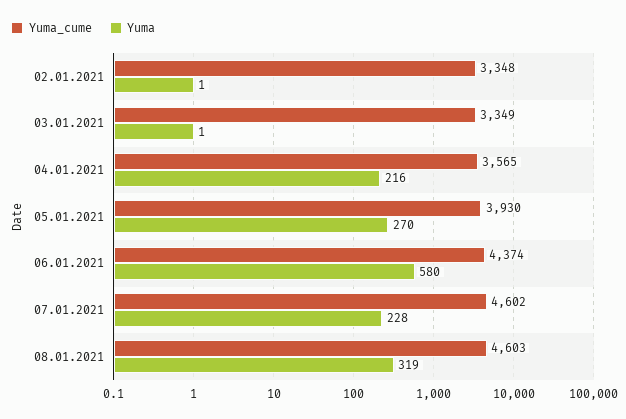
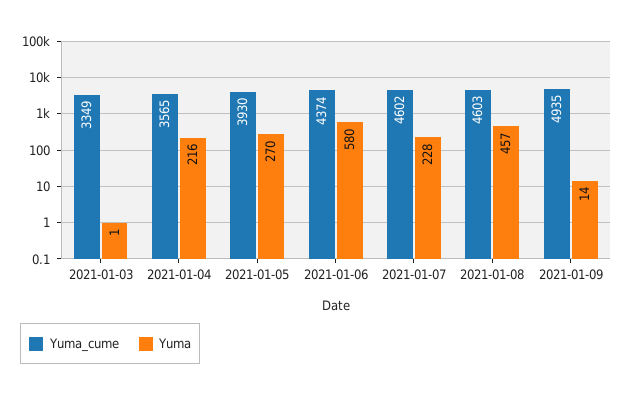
Yuma_cume, 02.01.2021: 3348 -> none
Yuma, 02.01.2021: 1 -> none
Yuma, 08.01.2021: 319 -> 457
Yuma_cume, 2021-01-09: none -> 4935
Yuma, 2021-01-09: none -> 14

